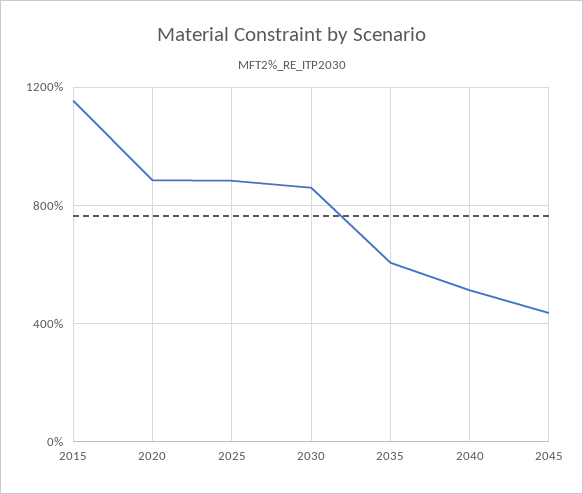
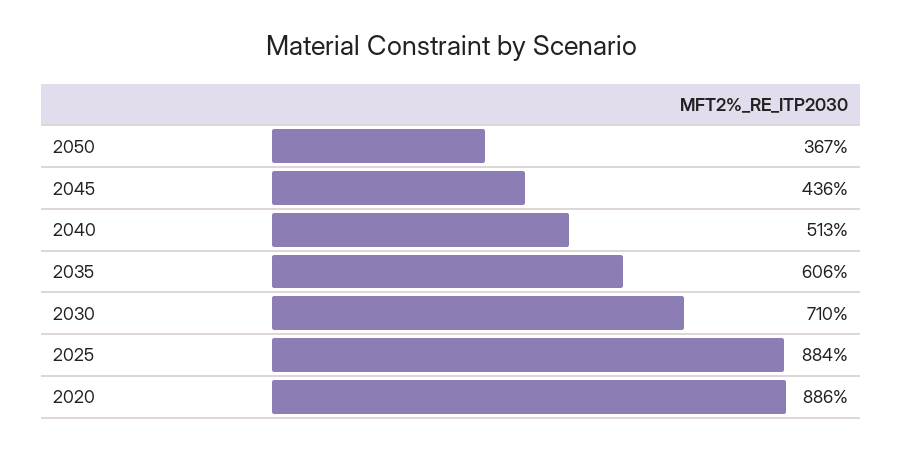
2015: 1150 -> none
2030: 850 -> 710
2050: none -> 367

